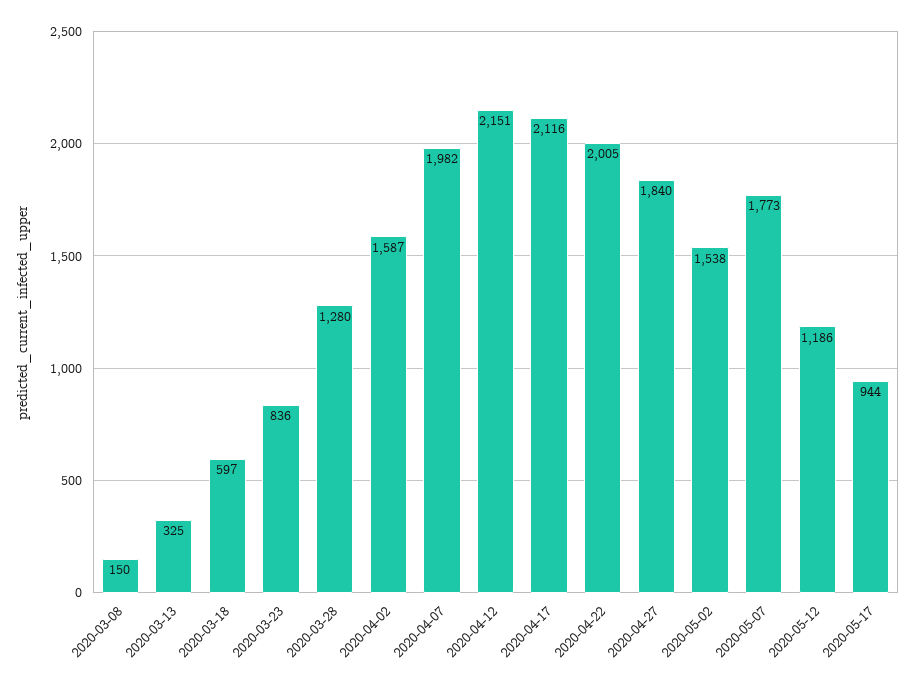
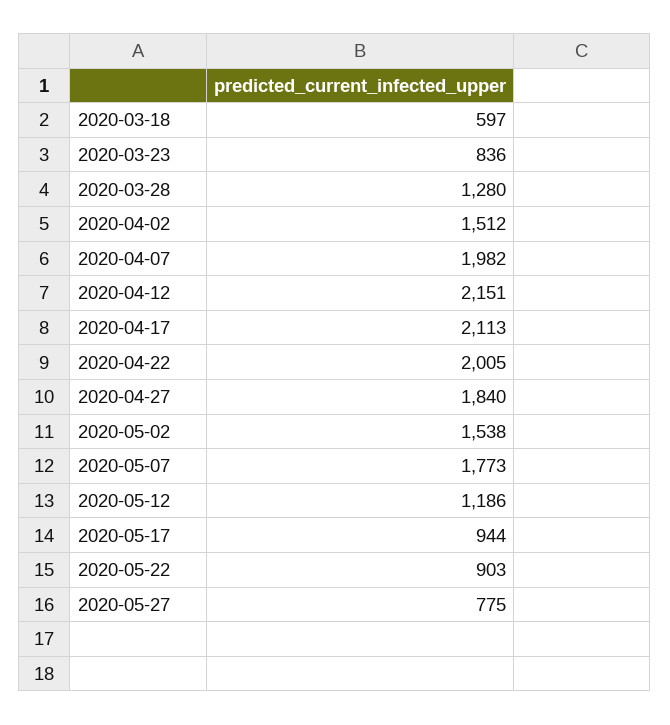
2020-03-08: 150 -> none
2020-03-13: 325 -> none
2020-04-02: 1587 -> 1512
2020-04-17: 2116 -> 2113
2020-05-22: none -> 903
2020-05-27: none -> 775

